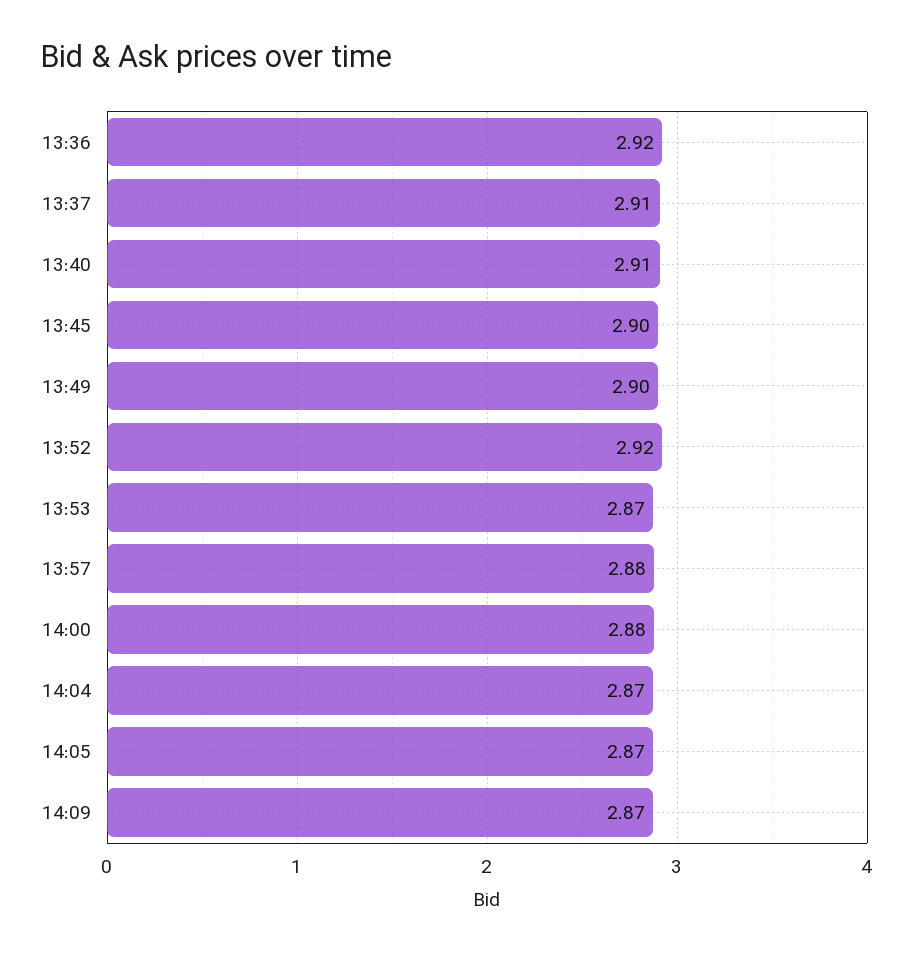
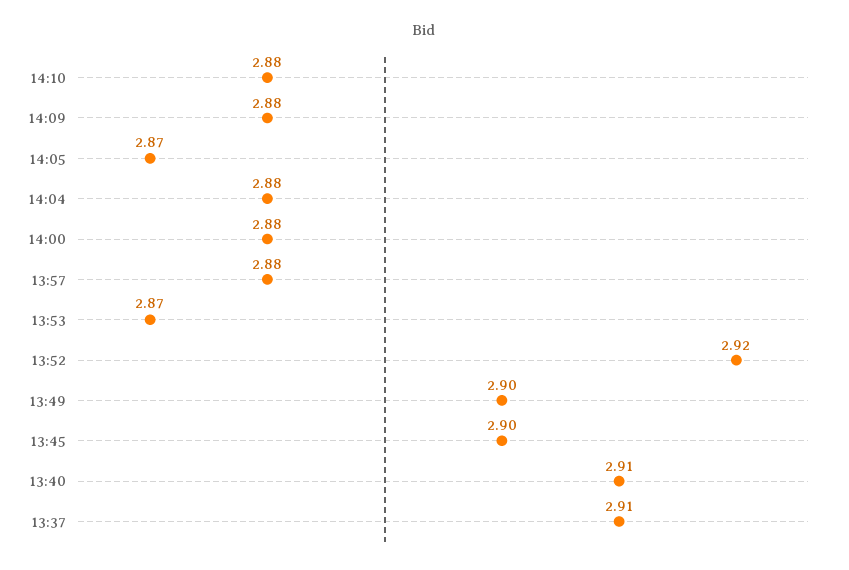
13:36: 2.92 -> none
14:04: 2.87 -> 2.88
14:09: 2.87 -> 2.88
14:10: none -> 2.88

